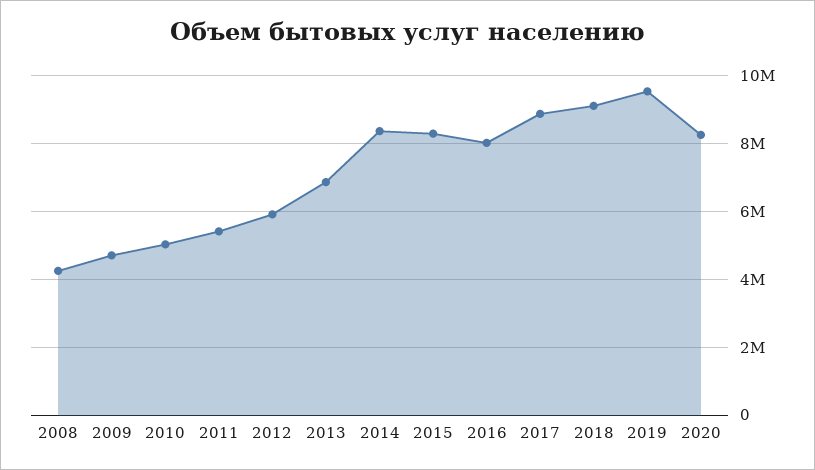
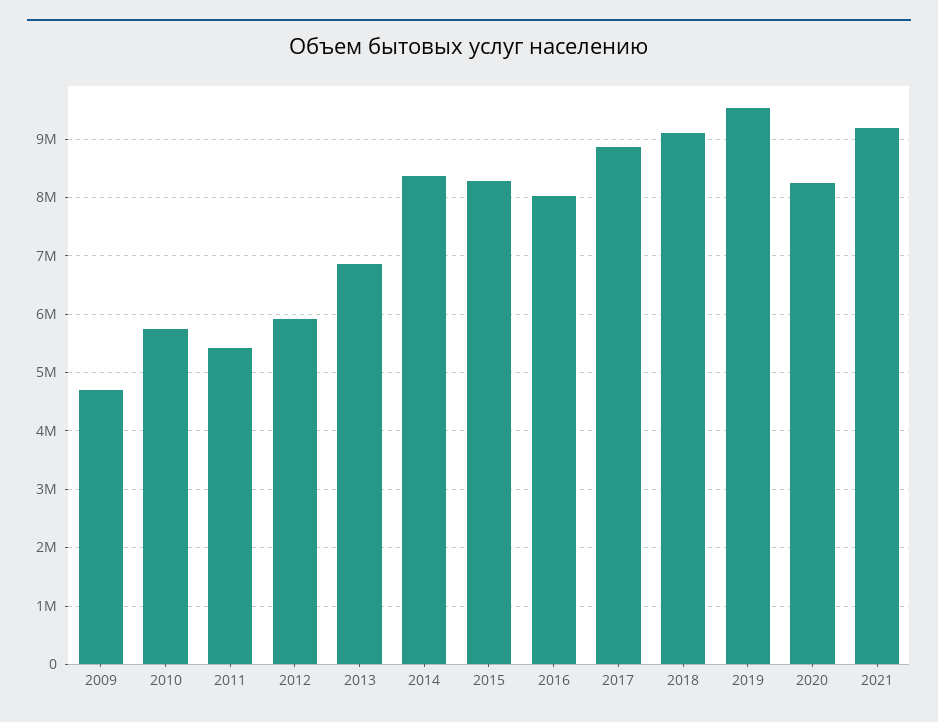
2008: 4200000 -> none
2010: 5000000 -> 5800000
2021: none -> 9200000

